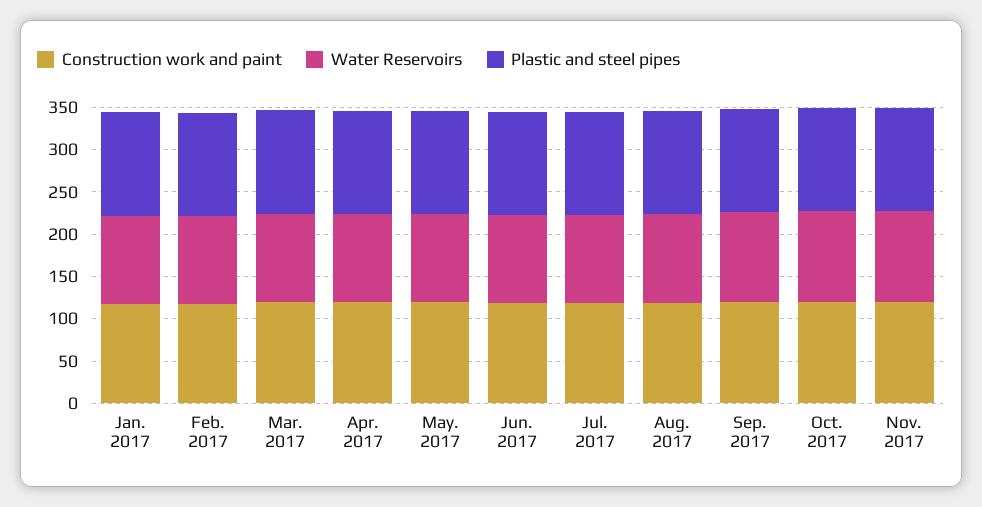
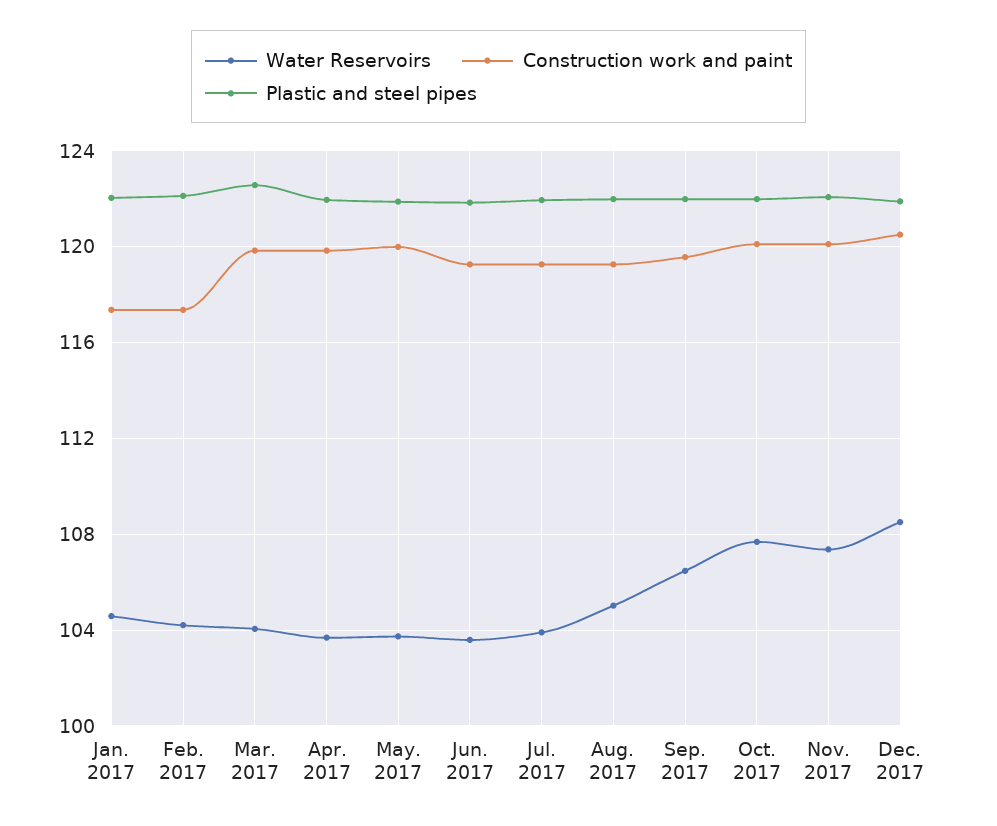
Water Reservoirs, Dec. 2017: none -> 108.5
Construction work and paint, Dec. 2017: none -> 120.5
Plastic and steel pipes, Dec. 2017: none -> 122

